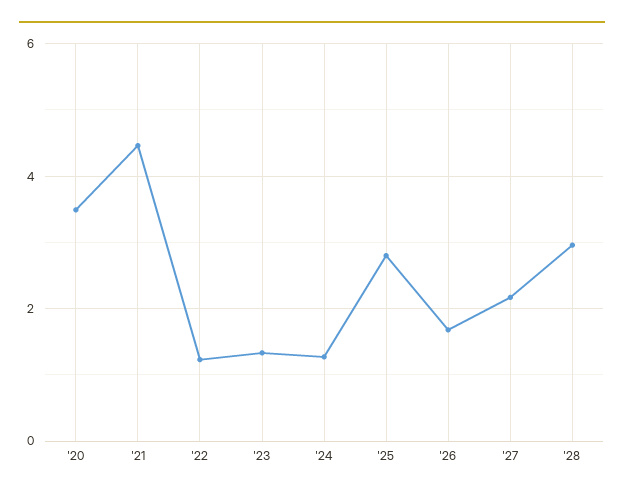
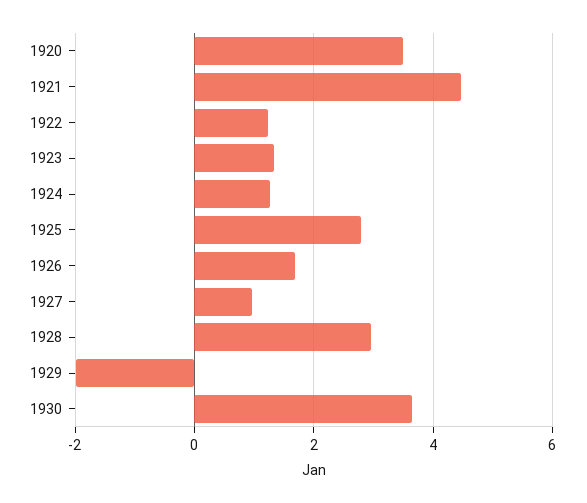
'27: 2.2 -> 1
1929: none -> -2
1930: none -> 3.6

